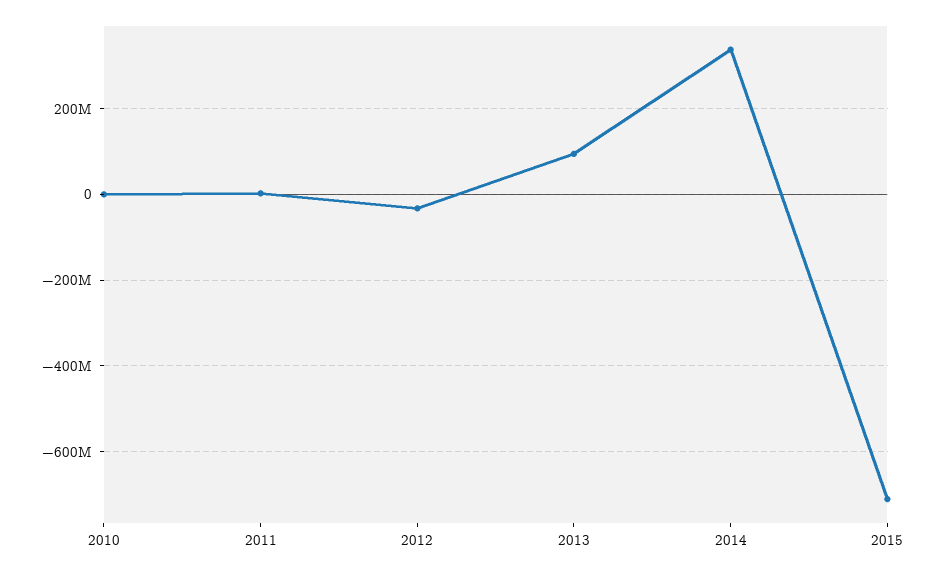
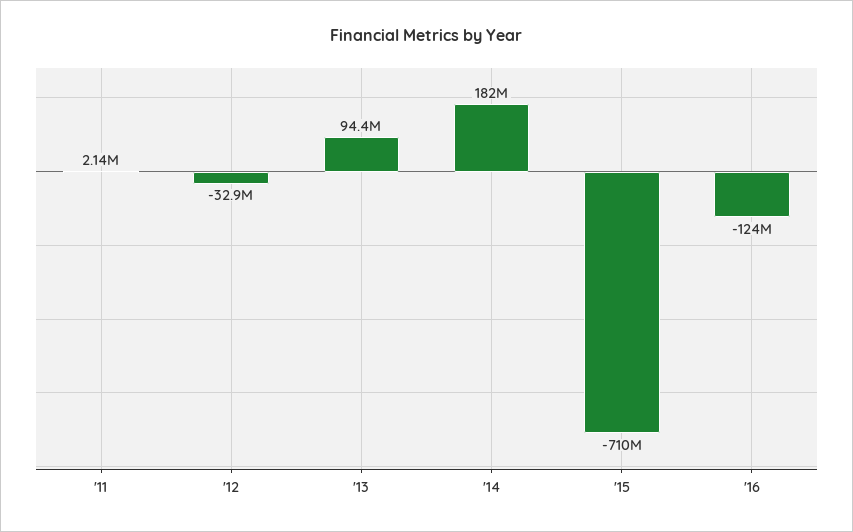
2010: 0 -> none
2014: 340000000 -> 182000000
'16: none -> -124000000

